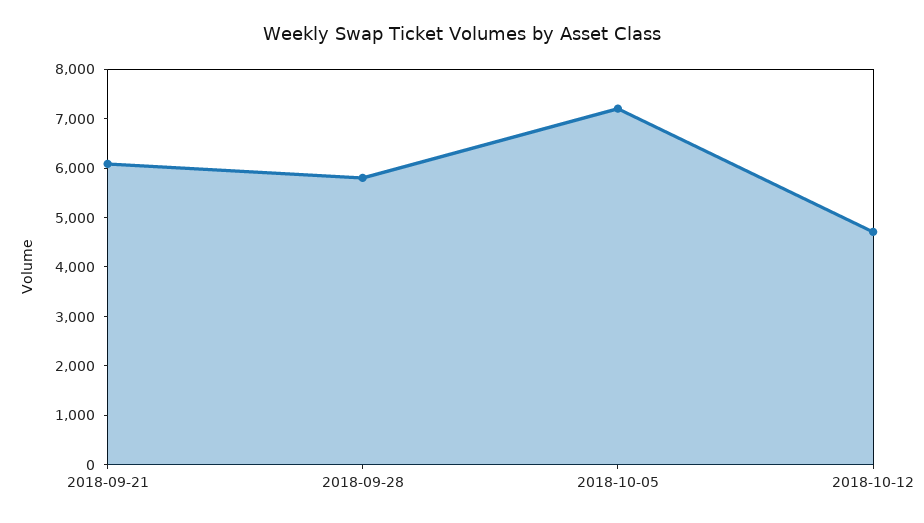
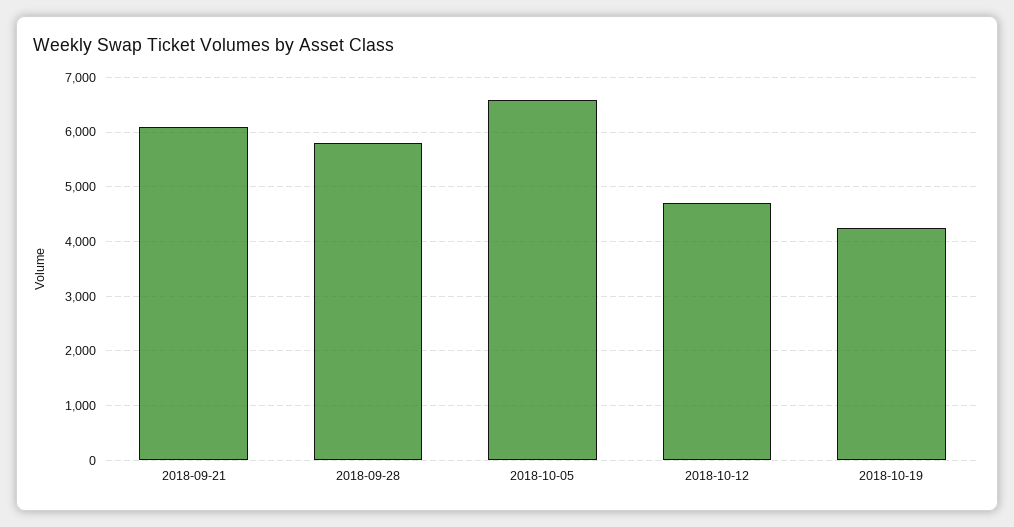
2018-10-05: 7200 -> 6600
2018-10-19: none -> 4200

